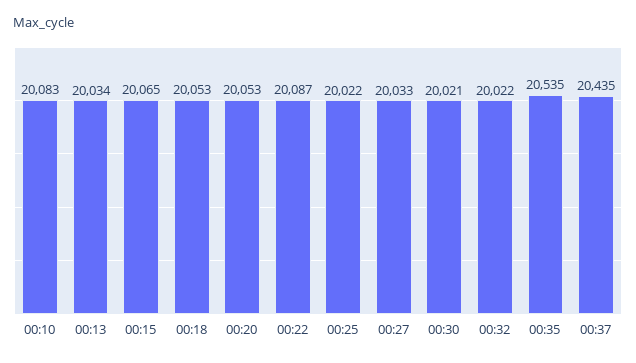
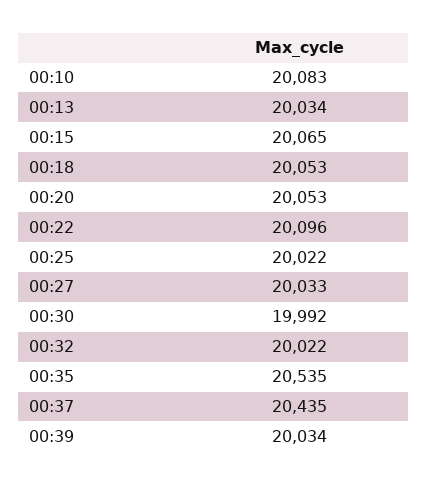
00:22: 20087 -> 20096
00:30: 20021 -> 19992
00:39: none -> 20034

